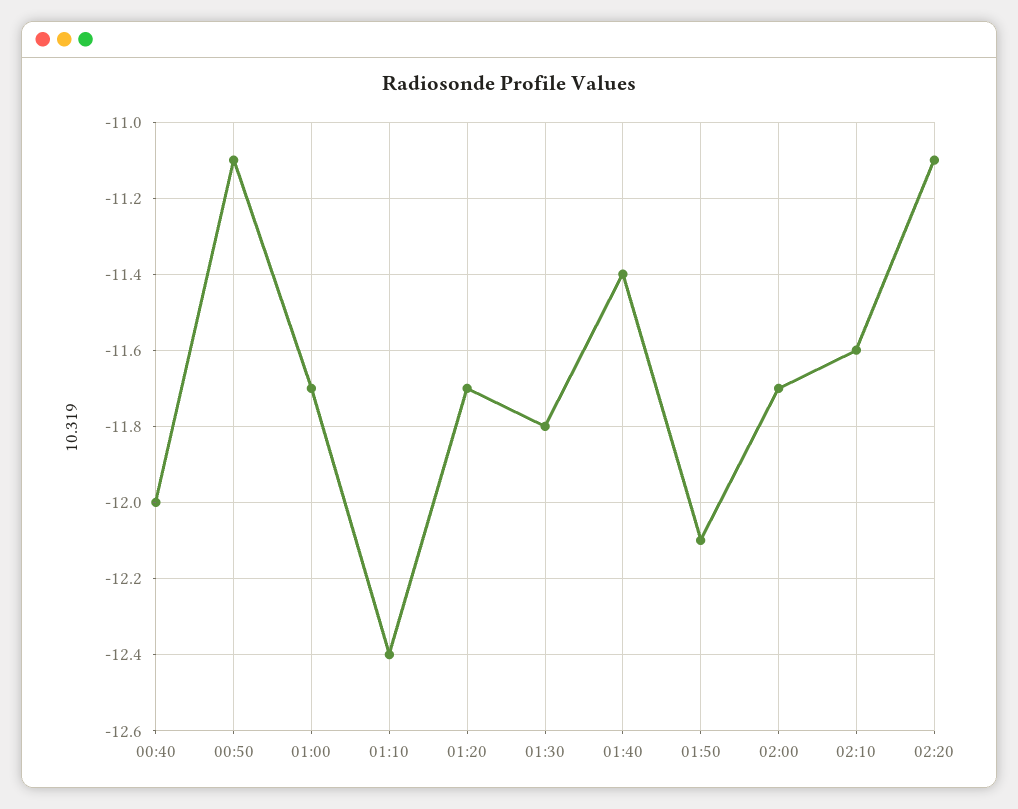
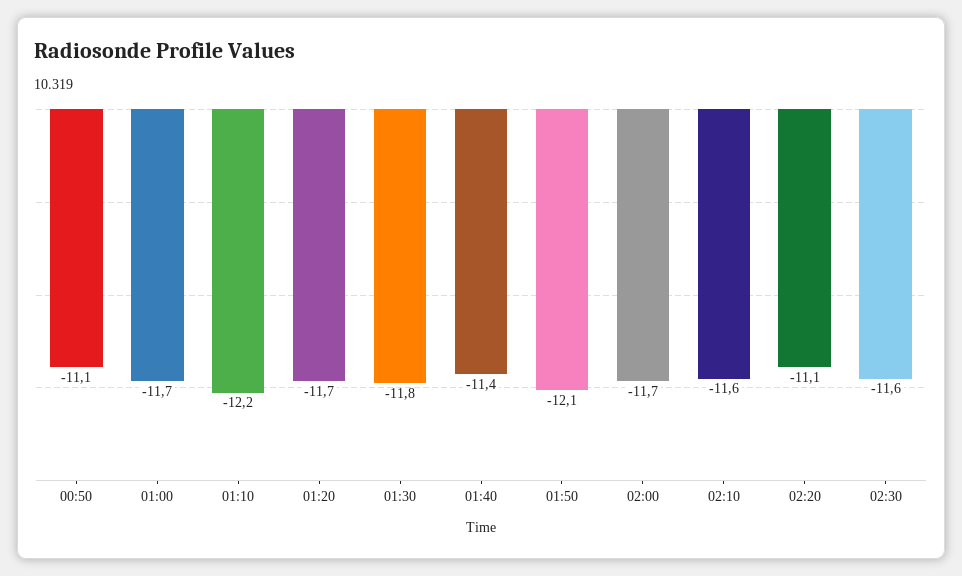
00:40: -12 -> none
01:10: -12.4 -> -12.2
02:30: none -> -11.6

